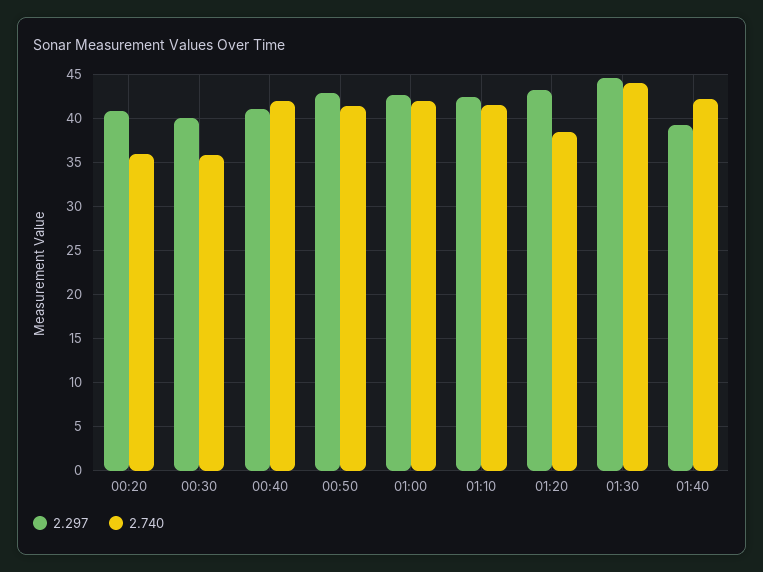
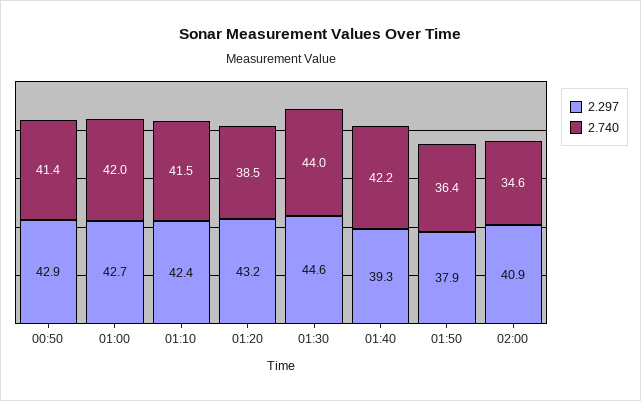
2.297, 00:20: 41 -> none
2.740, 00:20: 36 -> none
2.297, 00:30: 40 -> none
2.740, 00:30: 36 -> none
2.297, 00:40: 41 -> none
2.740, 00:40: 42 -> none
2.297, 01:50: none -> 37.9
2.740, 01:50: none -> 36.4
2.297, 02:00: none -> 40.9
2.740, 02:00: none -> 34.6

